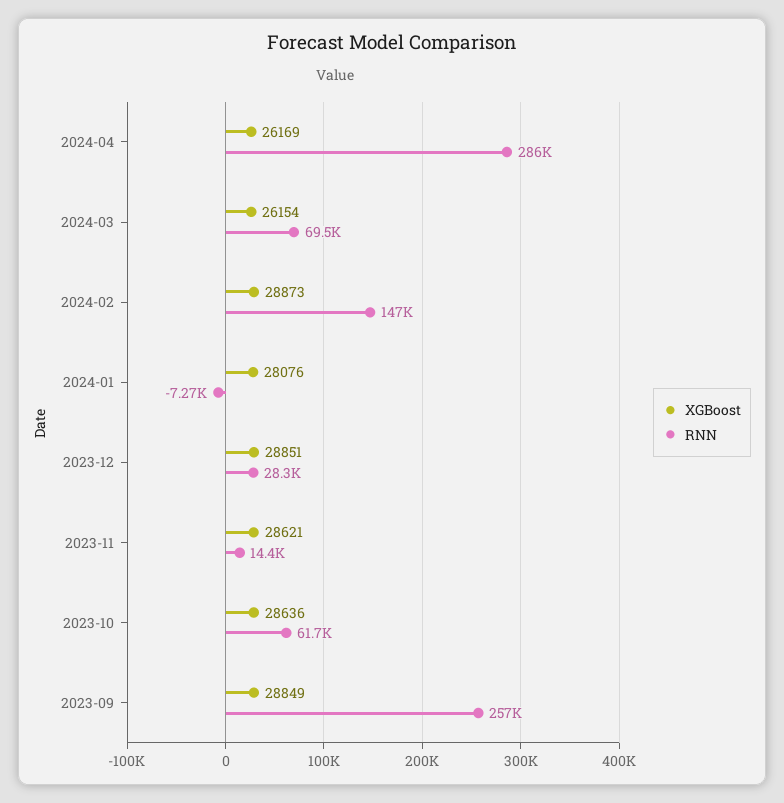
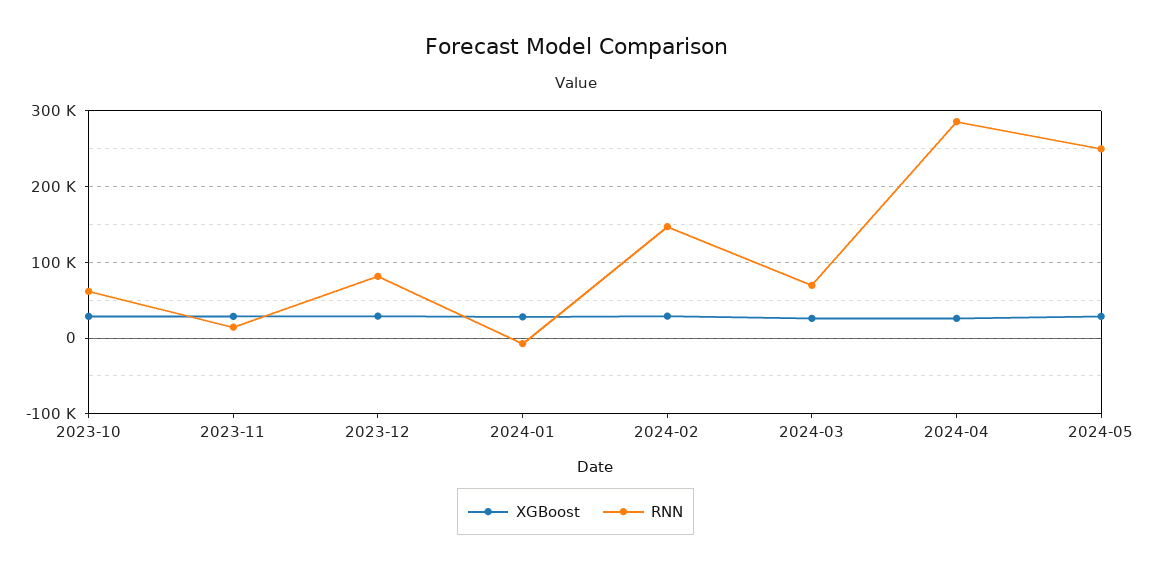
RNN, 2023-12: 28300 -> 80000
XGBoost, 2023-09: 28849 -> none
RNN, 2023-09: 257000 -> none
XGBoost, 2024-05: none -> 30000
RNN, 2024-05: none -> 250000

